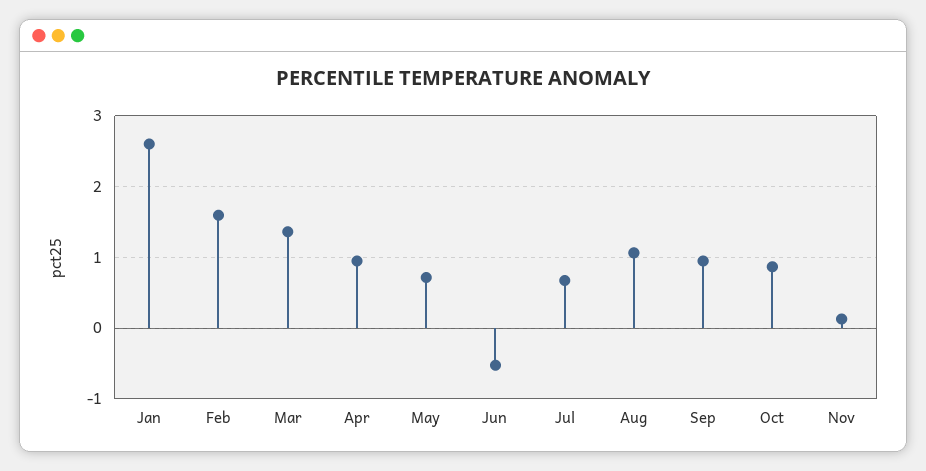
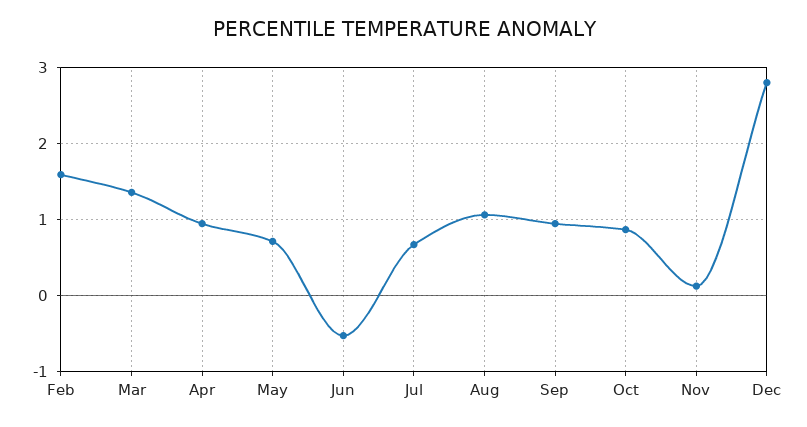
Jan: 2.6 -> none
Dec: none -> 2.8

